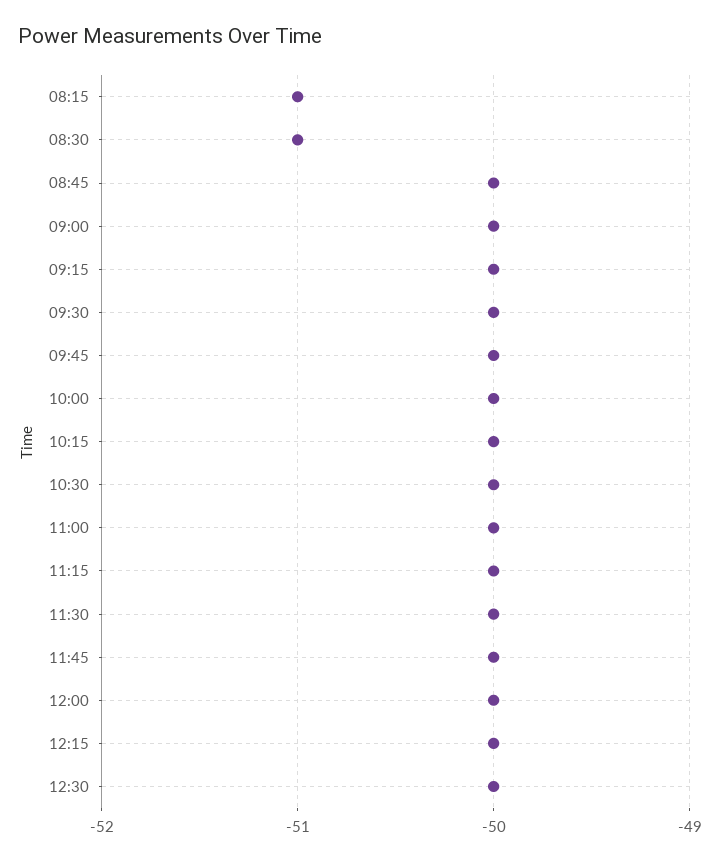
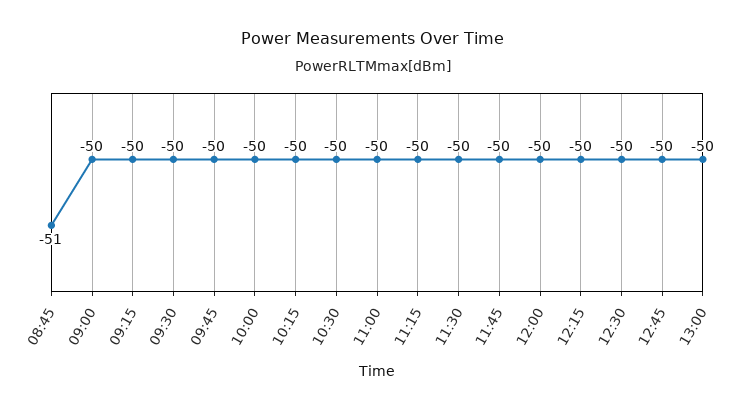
08:15: -51 -> none
08:30: -51 -> none
08:45: -50 -> -51
12:45: none -> -50
13:00: none -> -50

